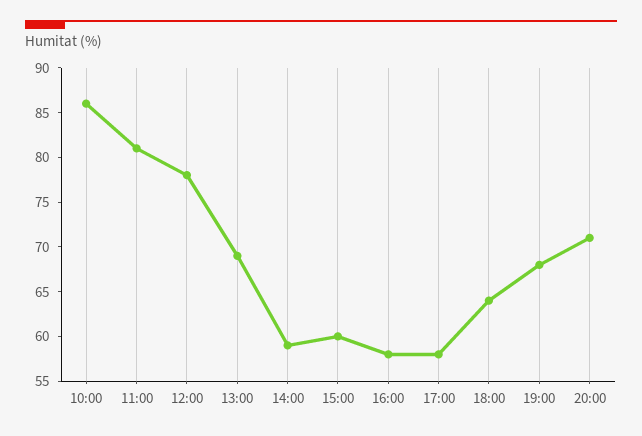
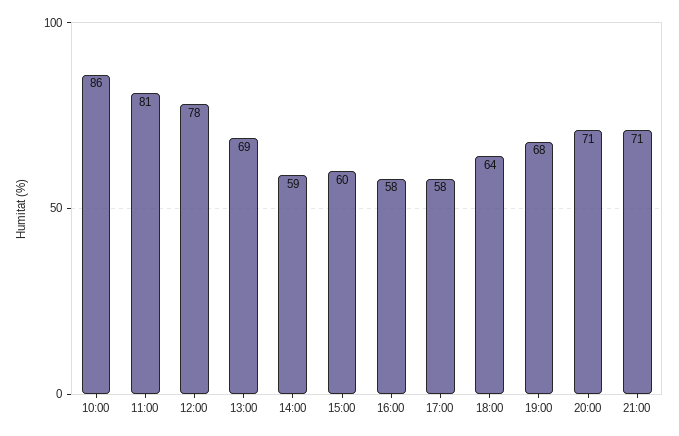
21:00: none -> 71

